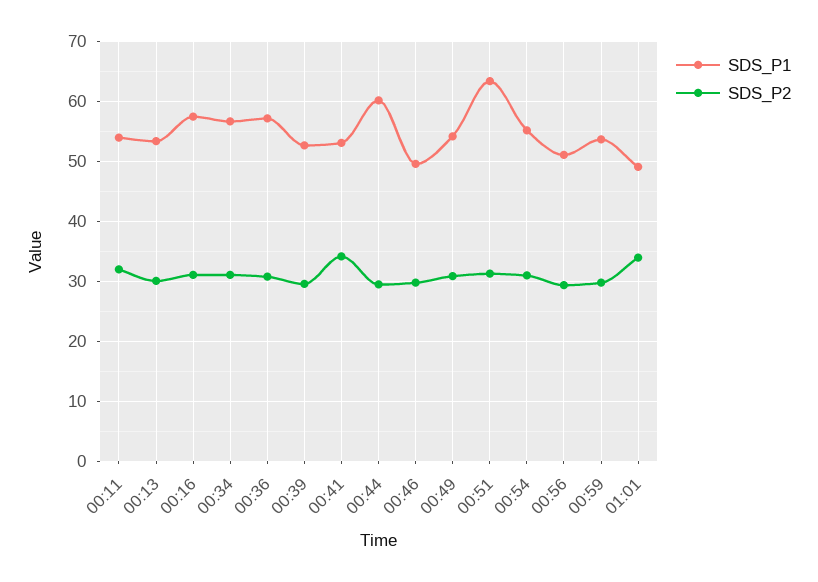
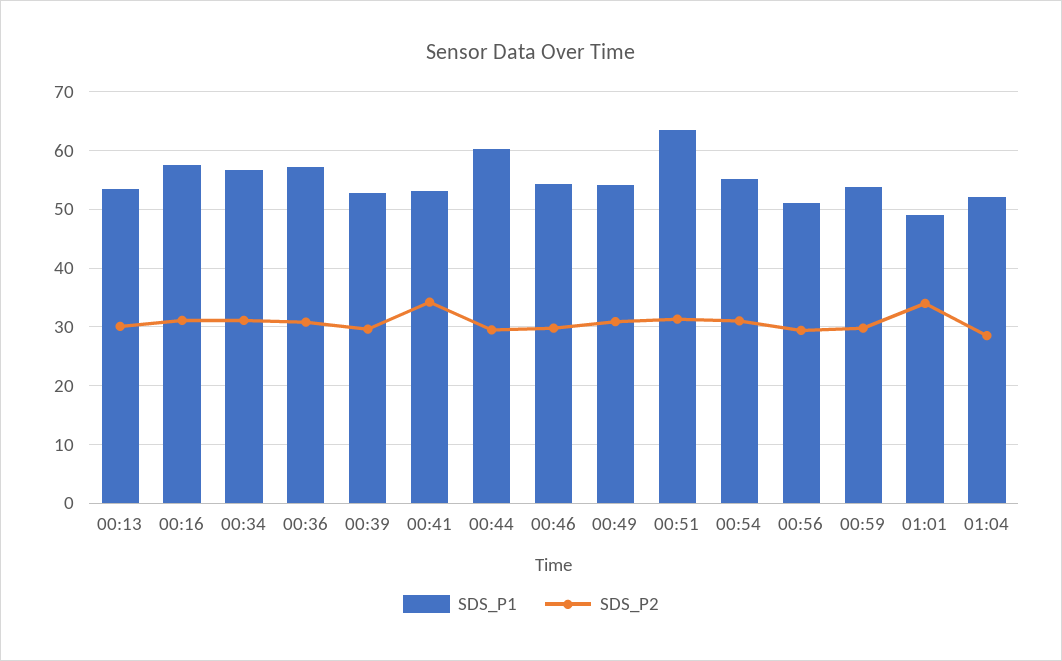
SDS_P1, 00:11: 54 -> none
SDS_P2, 00:11: 32 -> none
SDS_P1, 00:46: 50 -> 54
SDS_P1, 01:04: none -> 52
SDS_P2, 01:04: none -> 28

